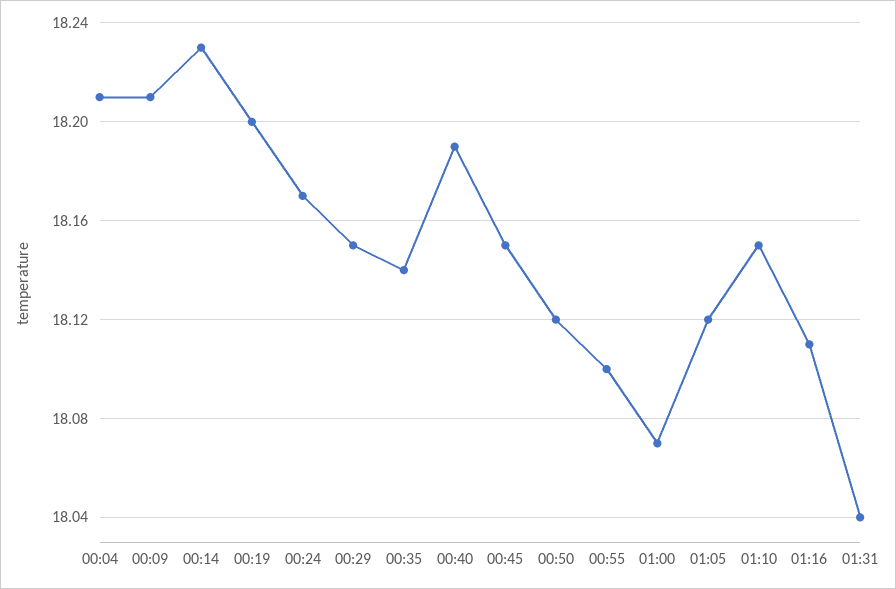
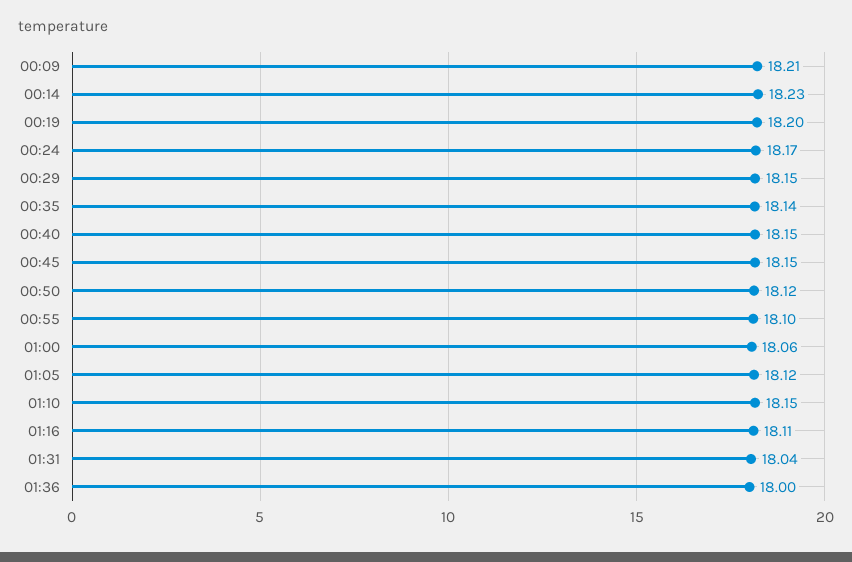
00:04: 18.21 -> none
00:40: 18.19 -> 18.15
01:00: 18.07 -> 18.06
01:36: none -> 18

